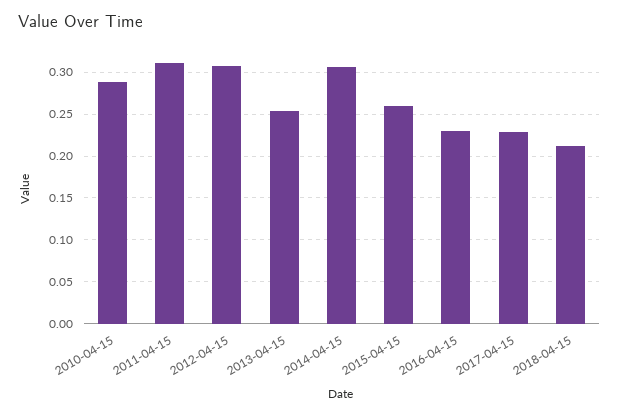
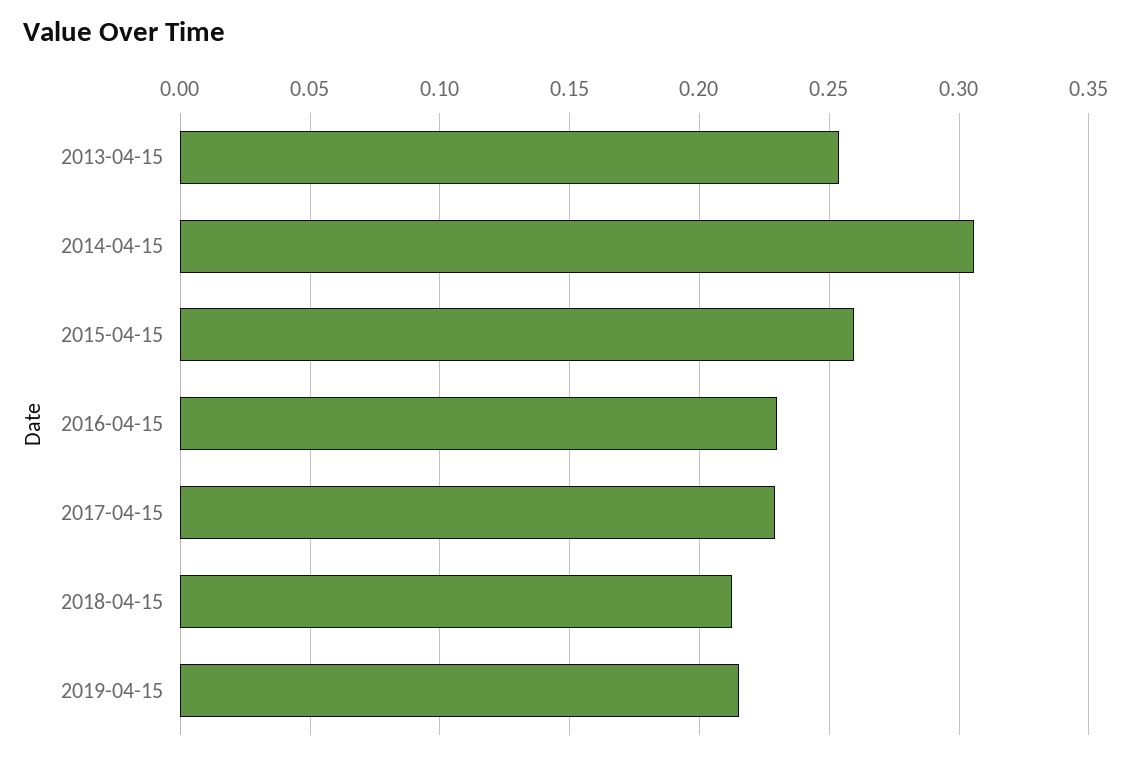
2010-04-15: 0.29 -> none
2011-04-15: 0.31 -> none
2012-04-15: 0.31 -> none
2019-04-15: none -> 0.215

